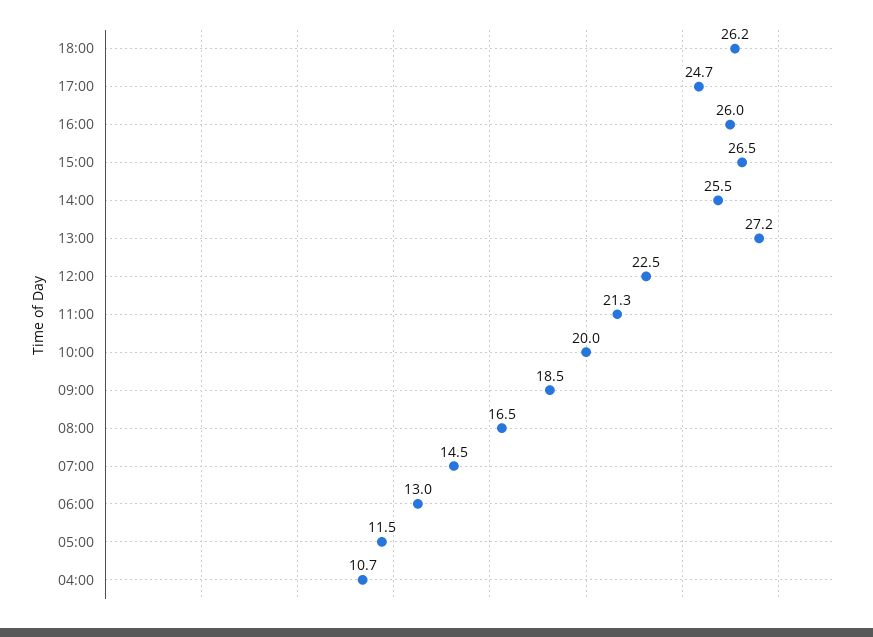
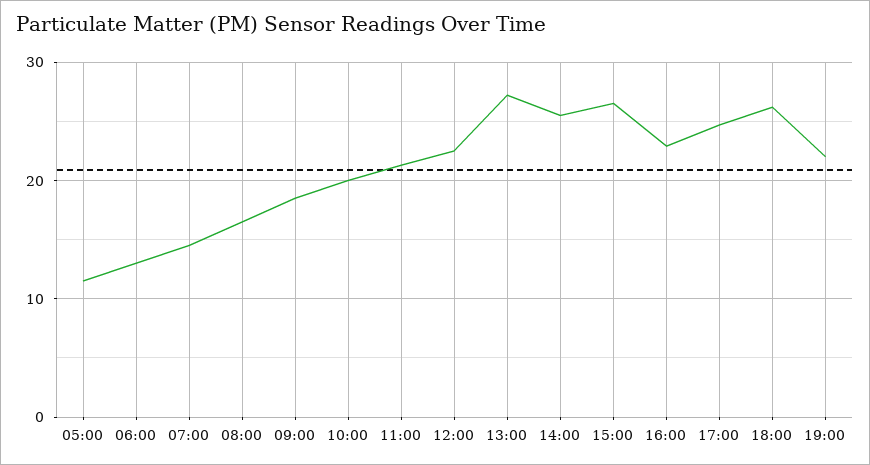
16:00: 26 -> 23
04:00: 10.7 -> none
19:00: none -> 22

